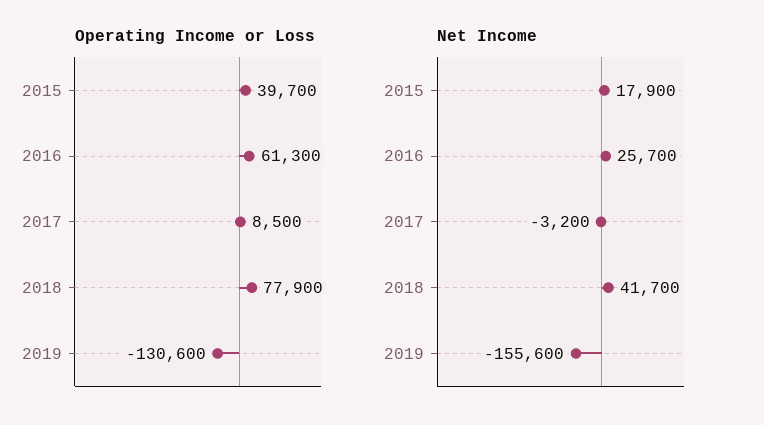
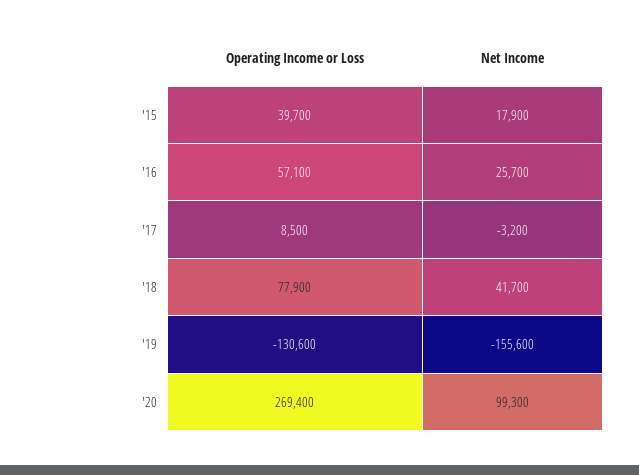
Operating Income or Loss, 2016: 61300 -> 57100
Operating Income or Loss, '20: none -> 269400
Net Income, '20: none -> 99300

